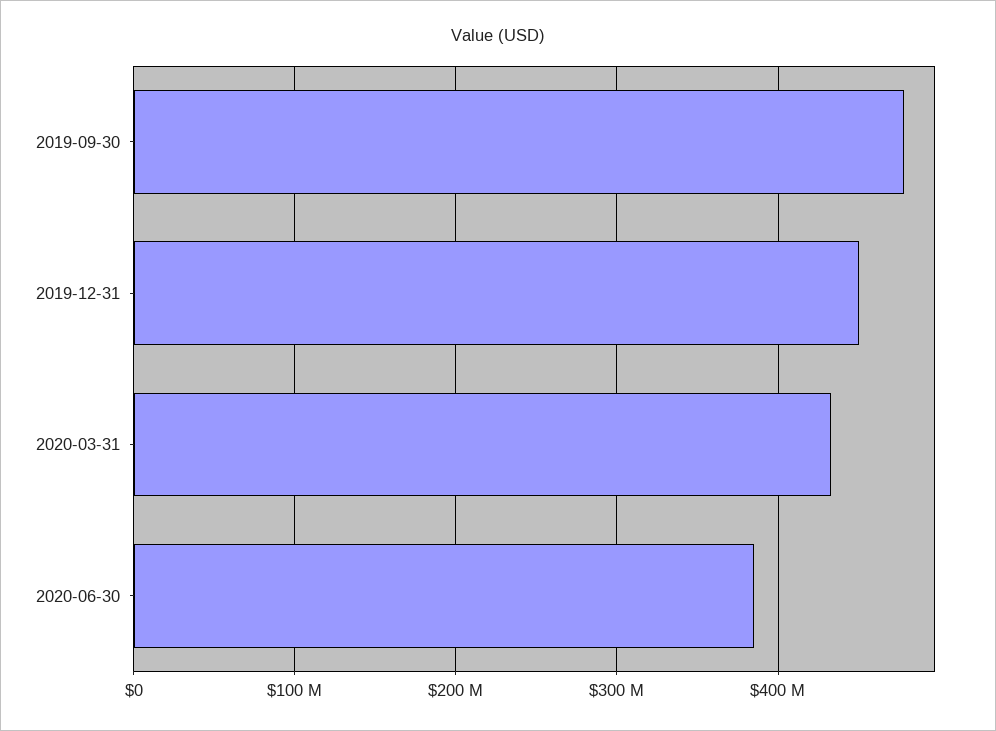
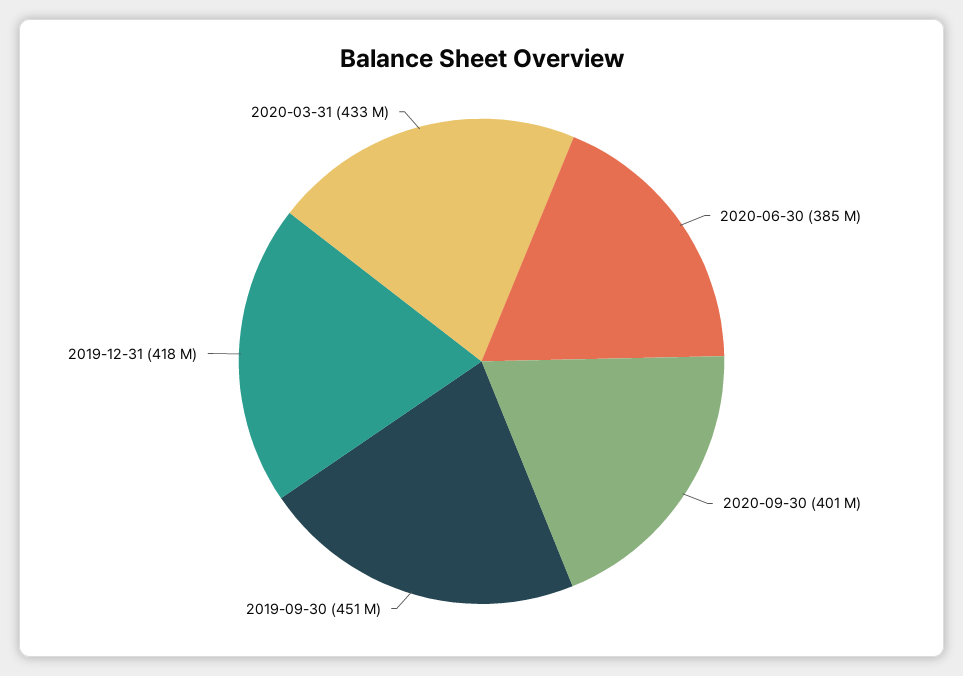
2019-09-30: 480000000 -> 451000000
2019-12-31: 450000000 -> 418000000
2020-09-30: none -> 401000000

